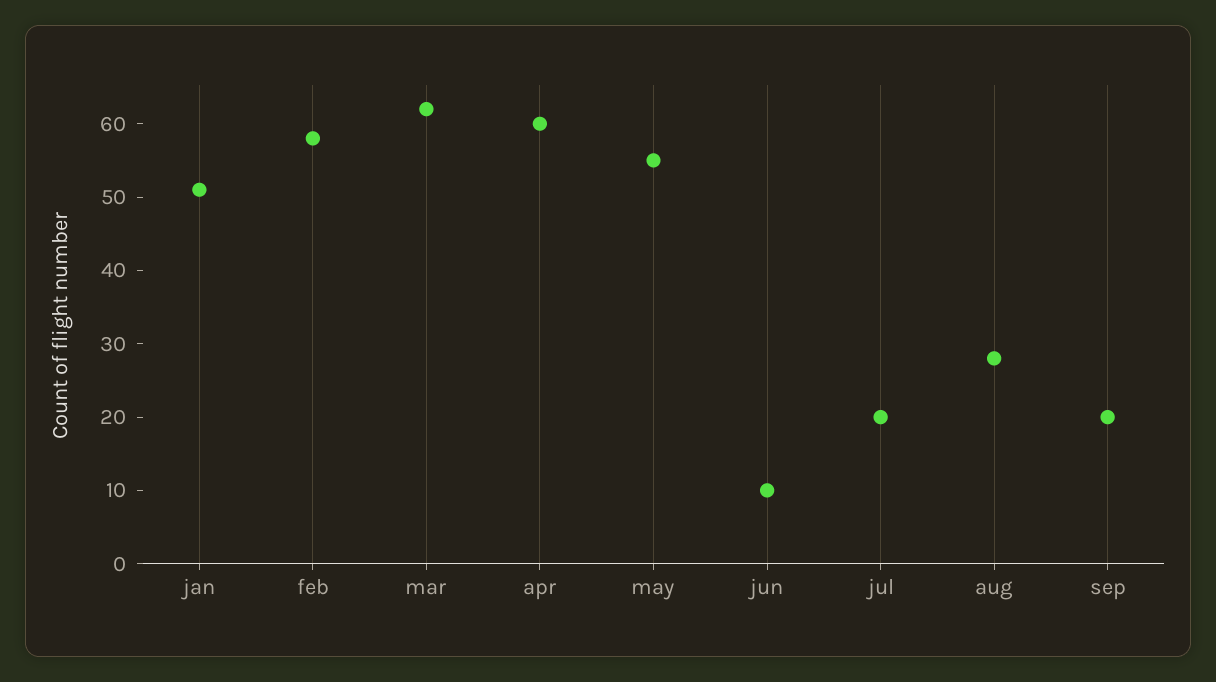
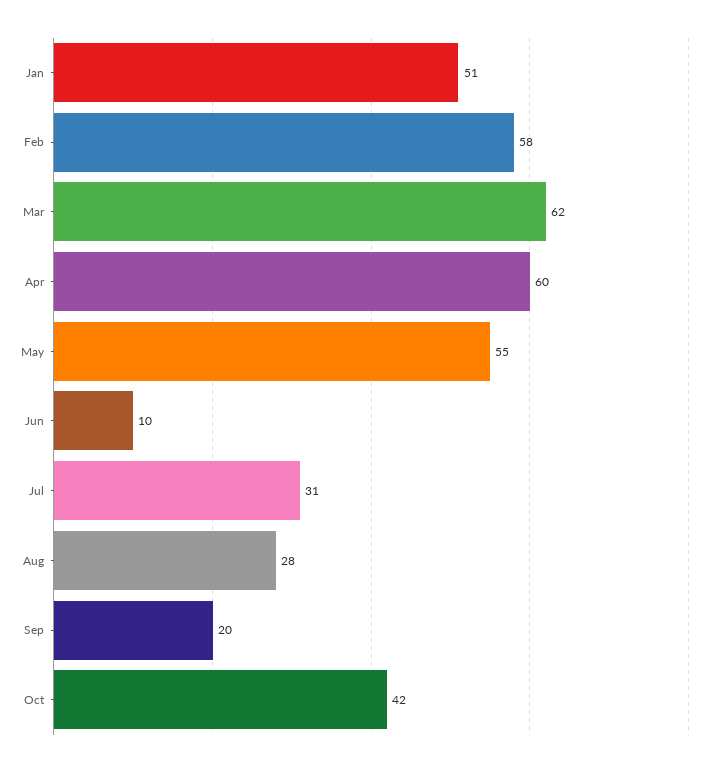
jul: 20 -> 31
Oct: none -> 42

